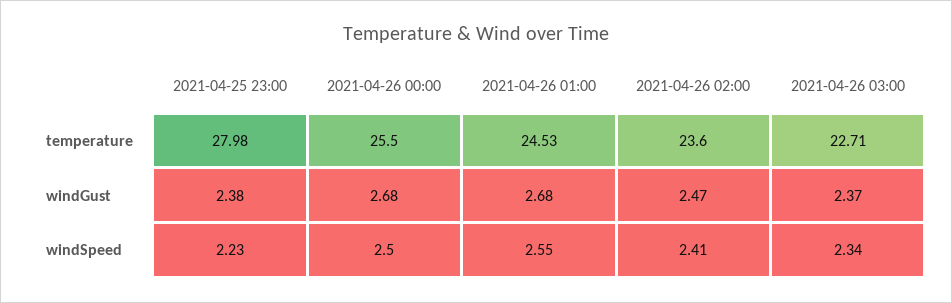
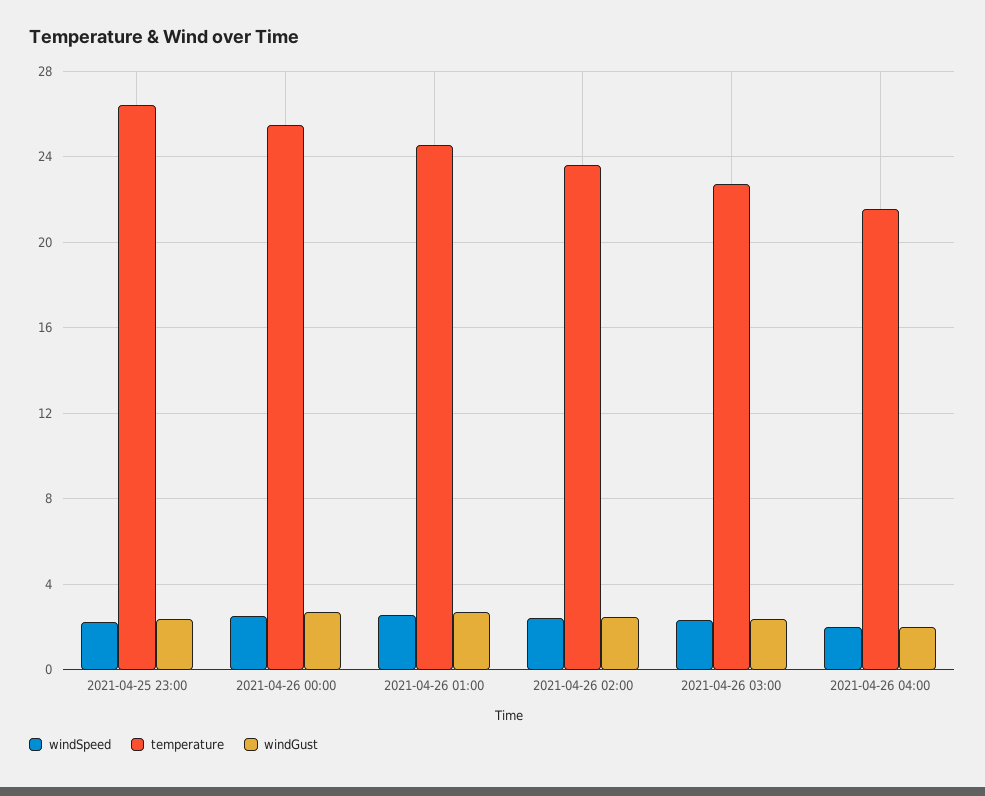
temperature, 2021-04-25 23:00: 27.98 -> 26.5
windSpeed, 2021-04-26 04:00: none -> 2
temperature, 2021-04-26 04:00: none -> 21.5
windGust, 2021-04-26 04:00: none -> 2

